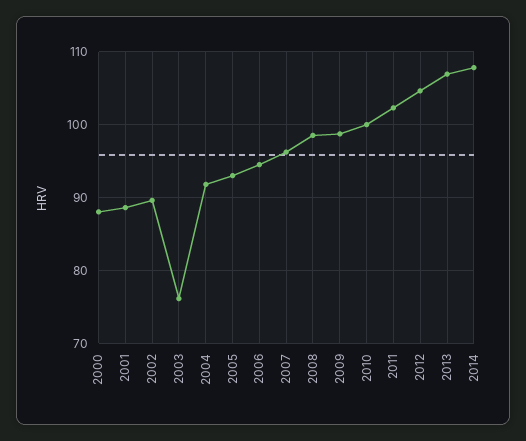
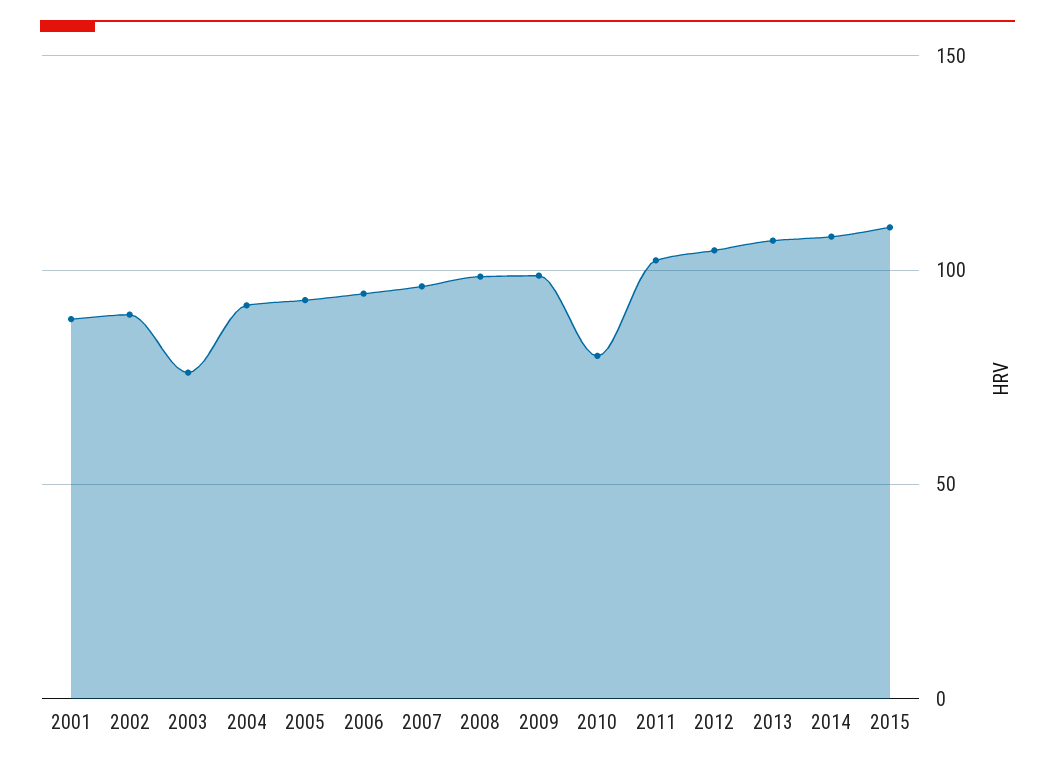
2000: 88 -> none
2010: 100 -> 80
2015: none -> 110

